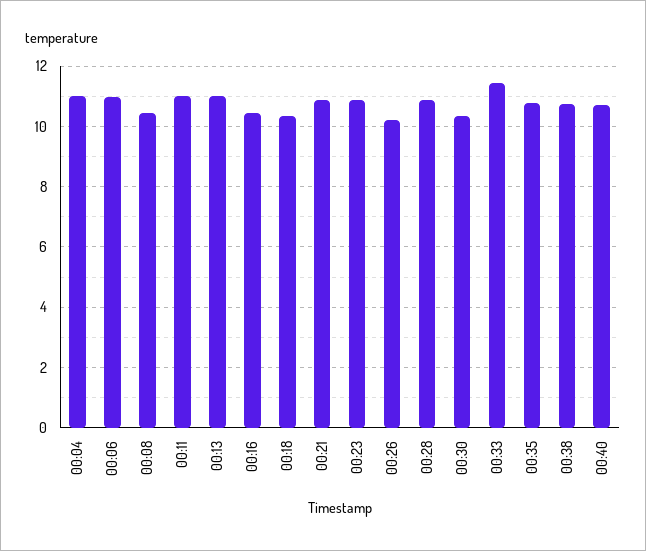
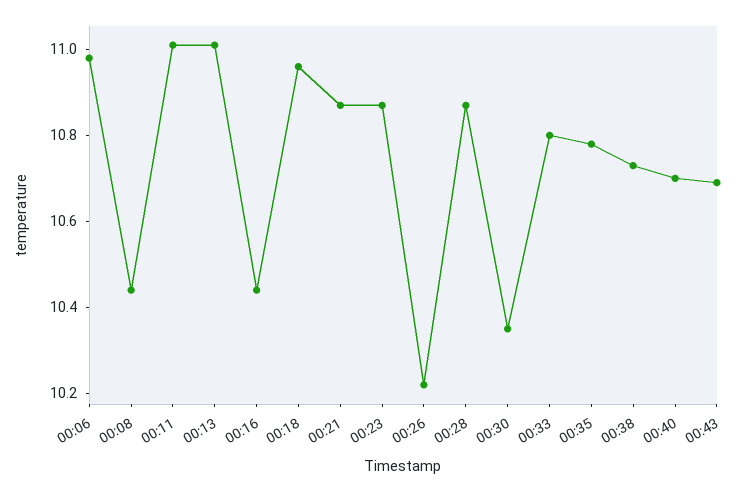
00:04: 11 -> none
00:18: 10.4 -> 10.95
00:33: 11.4 -> 10.8
00:43: none -> 10.7

